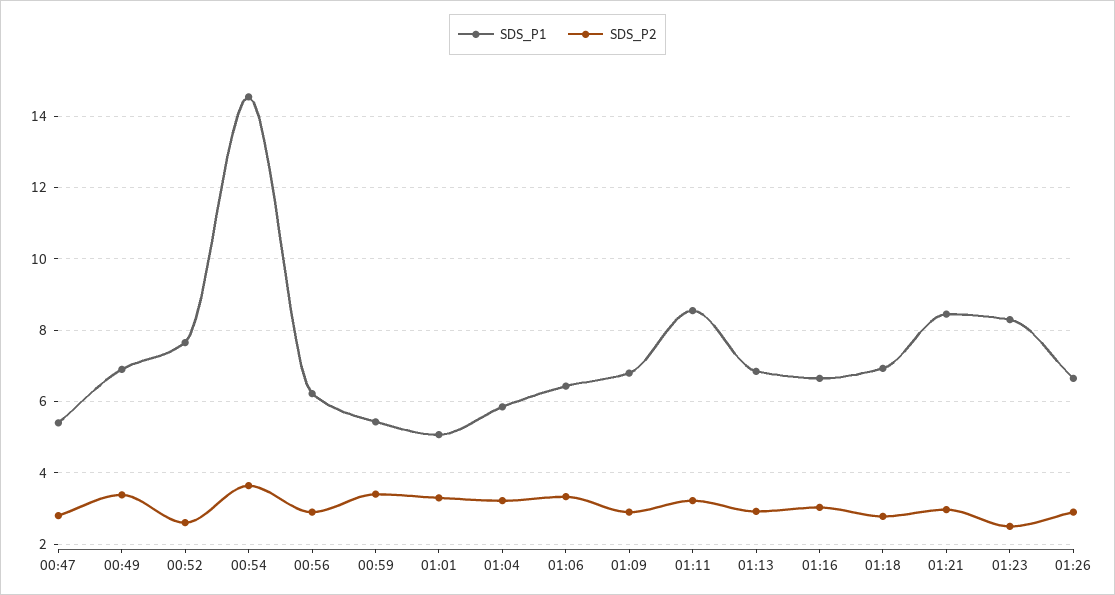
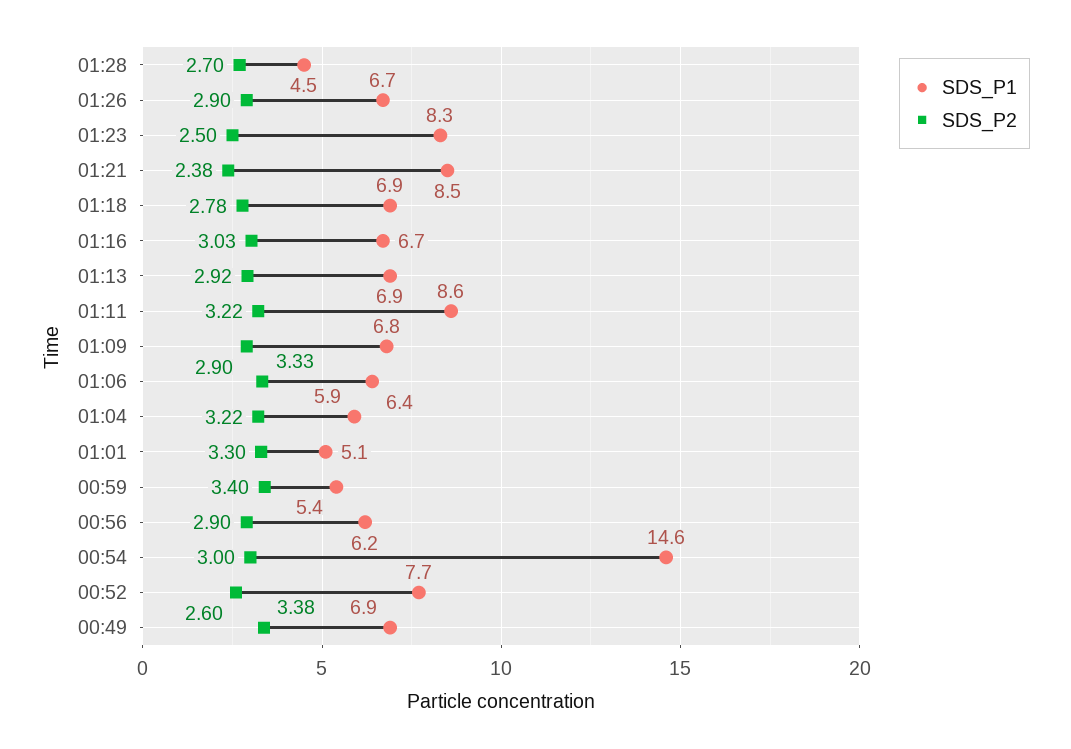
SDS_P1, 00:47: 5.4 -> none
SDS_P2, 00:47: 2.8 -> none
SDS_P2, 00:54: 3.6 -> 3
SDS_P2, 01:21: 3 -> 2.38
SDS_P1, 01:28: none -> 4.5
SDS_P2, 01:28: none -> 2.7

